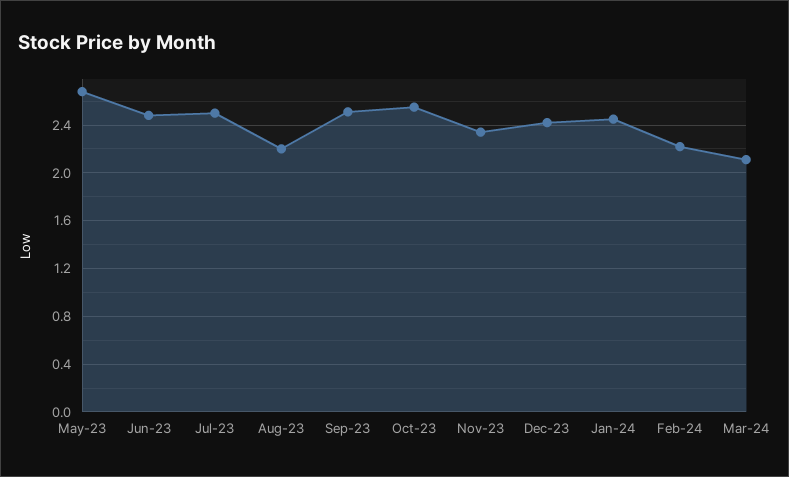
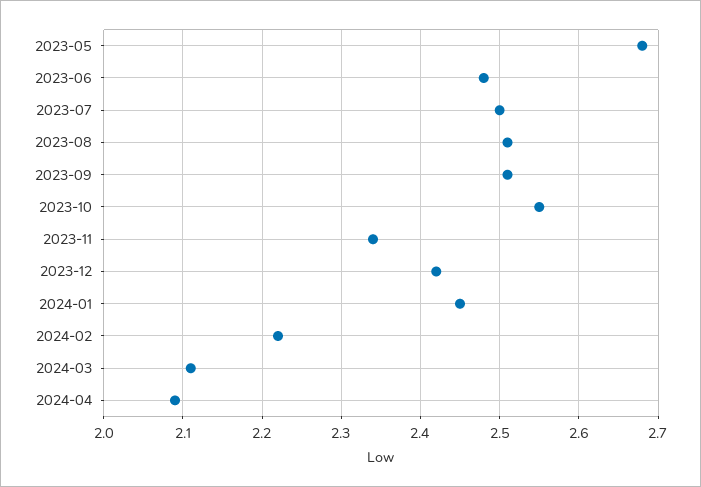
Aug-23: 2.2 -> 2.51
2024-04: none -> 2.09

